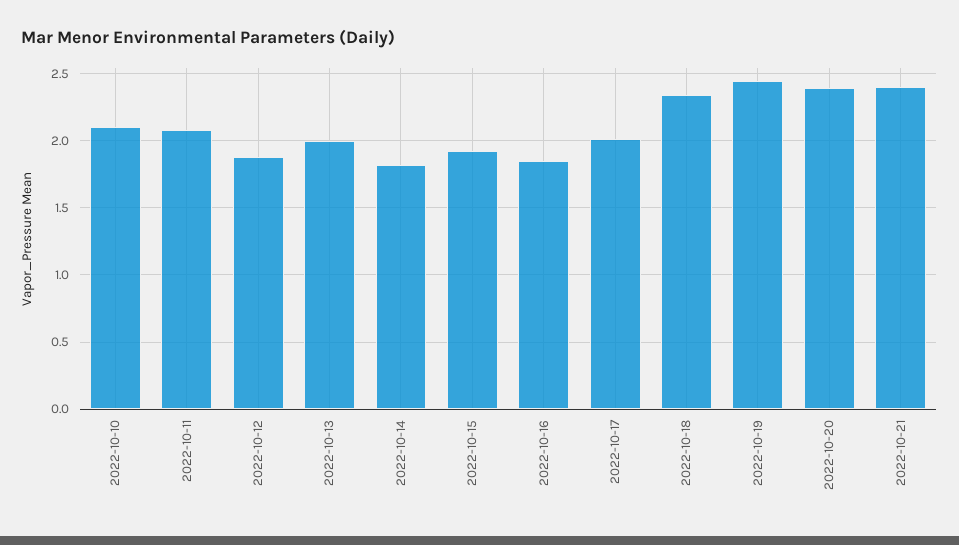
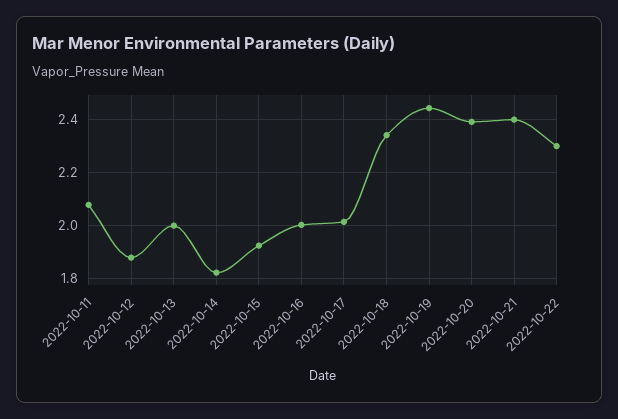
2022-10-10: 2.1 -> none
2022-10-16: 1.85 -> 2
2022-10-22: none -> 2.3

